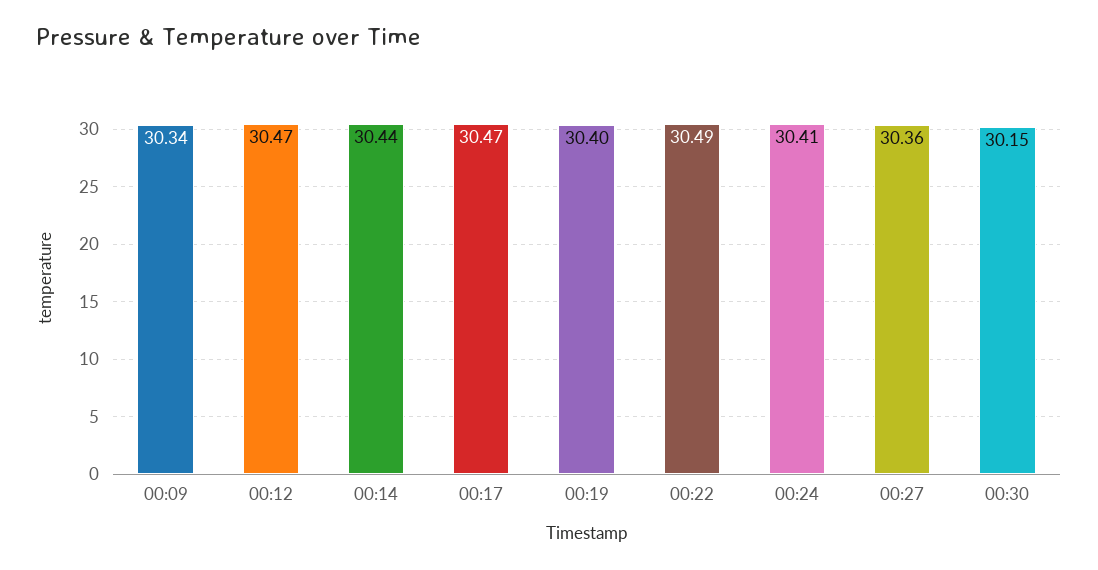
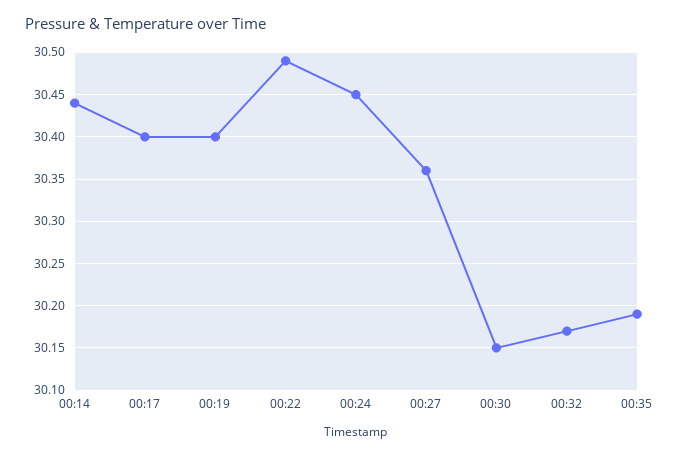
00:09: 30.34 -> none
00:12: 30.47 -> none
00:17: 30.47 -> 30.4
00:24: 30.41 -> 30.45
00:32: none -> 30.17
00:35: none -> 30.19

